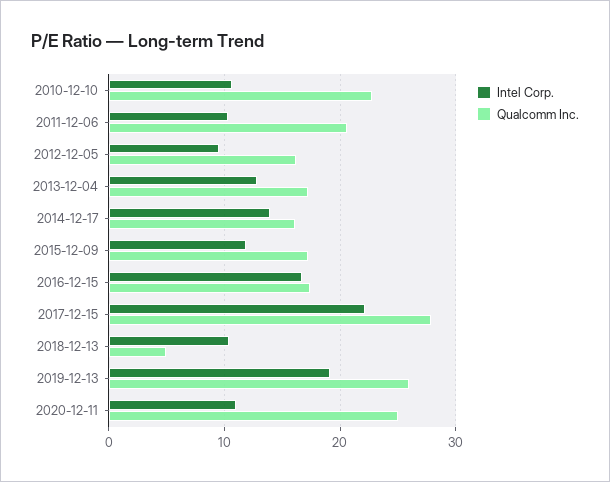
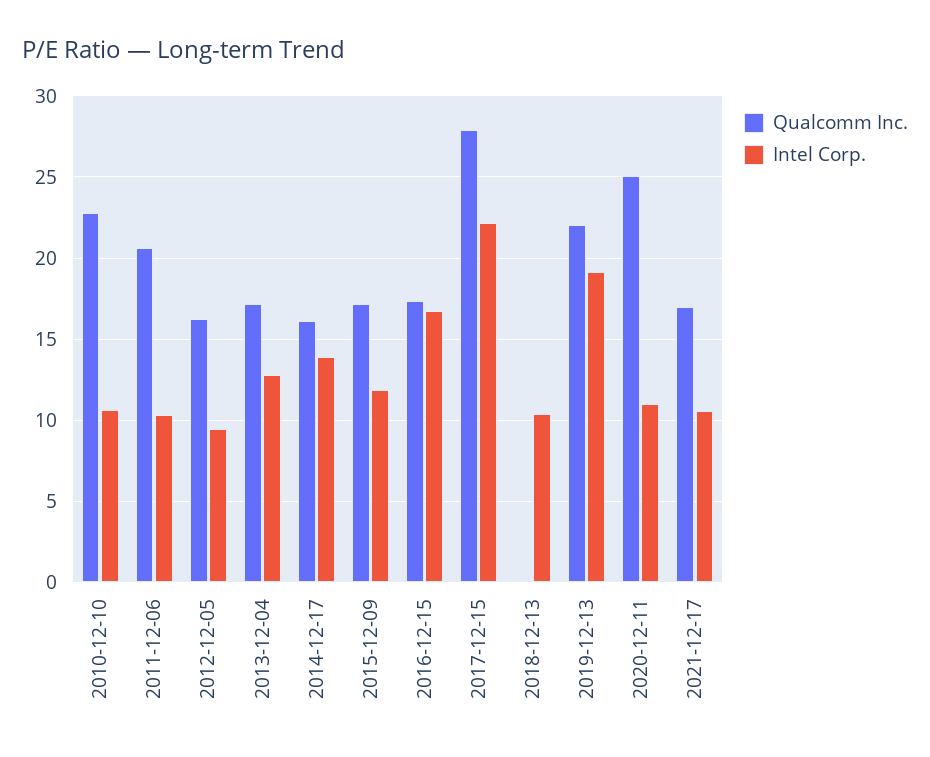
Qualcomm Inc., 2018-12-13: 5 -> 0
Qualcomm Inc., 2019-12-13: 26 -> 22
Qualcomm Inc., 2021-12-17: none -> 17
Intel Corp., 2021-12-17: none -> 10.5

